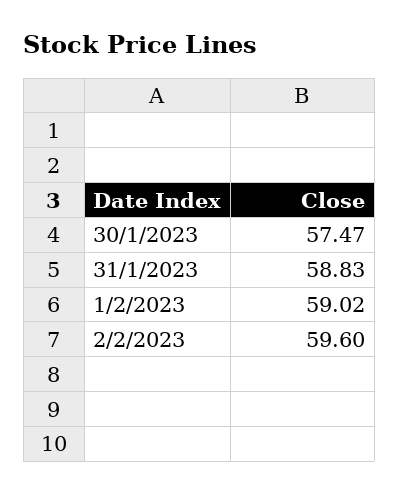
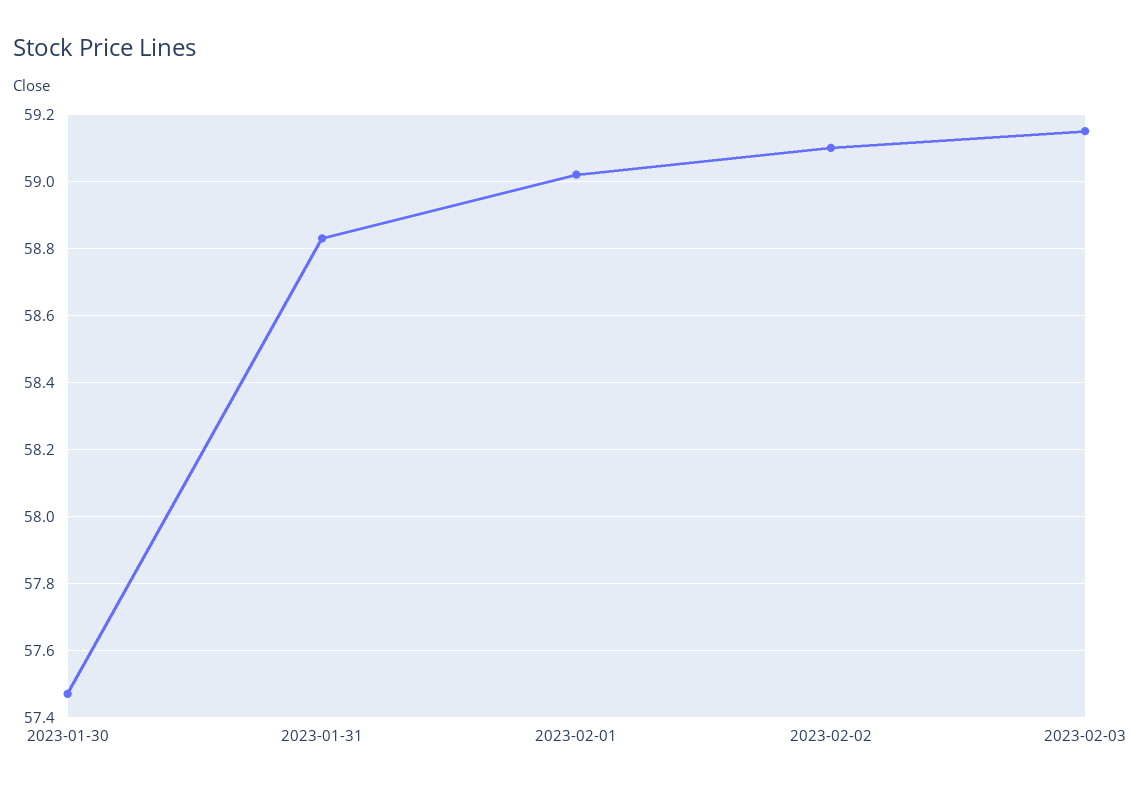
2/2/2023: 59.6 -> 59.1
2023-02-03: none -> 59.15

